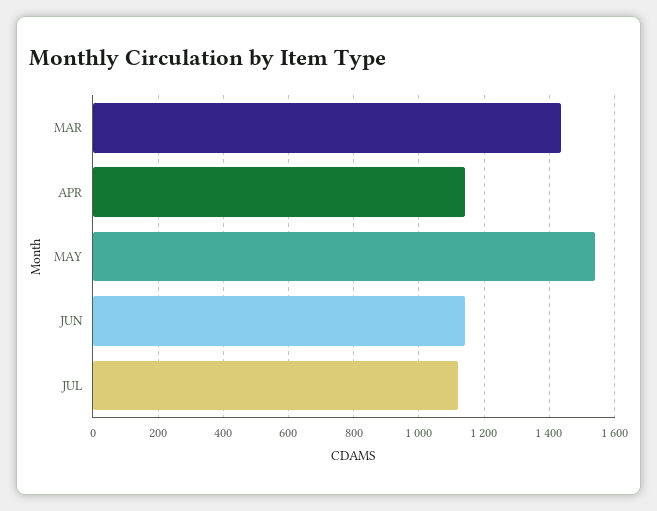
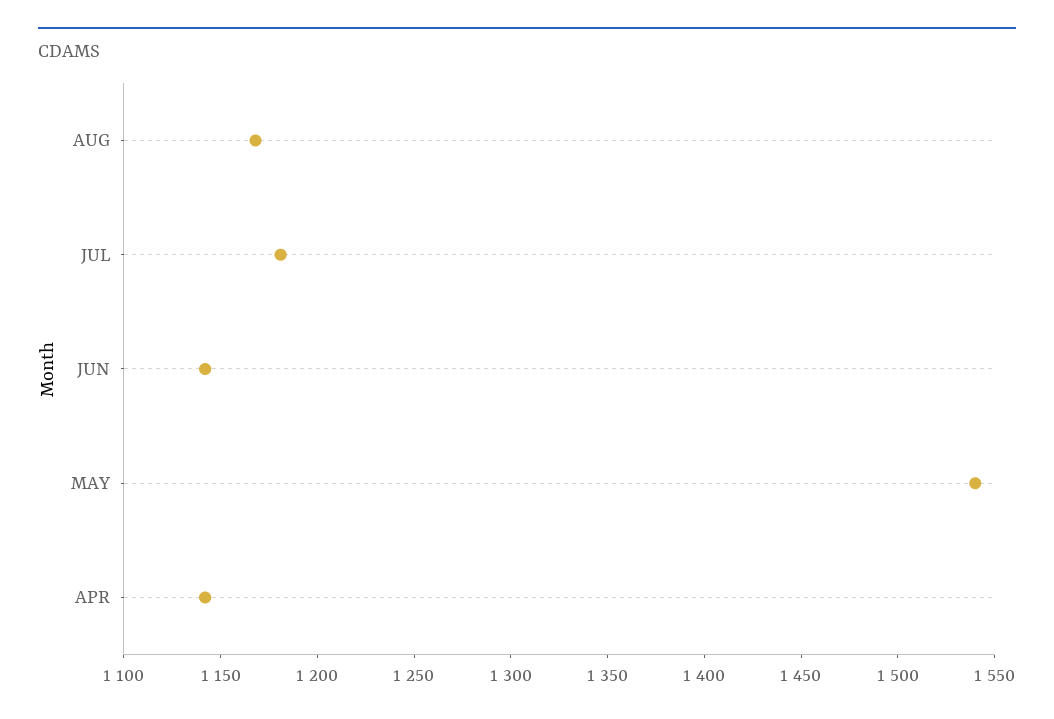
MAR: 1440 -> none
JUL: 1120 -> 1180
AUG: none -> 1170

